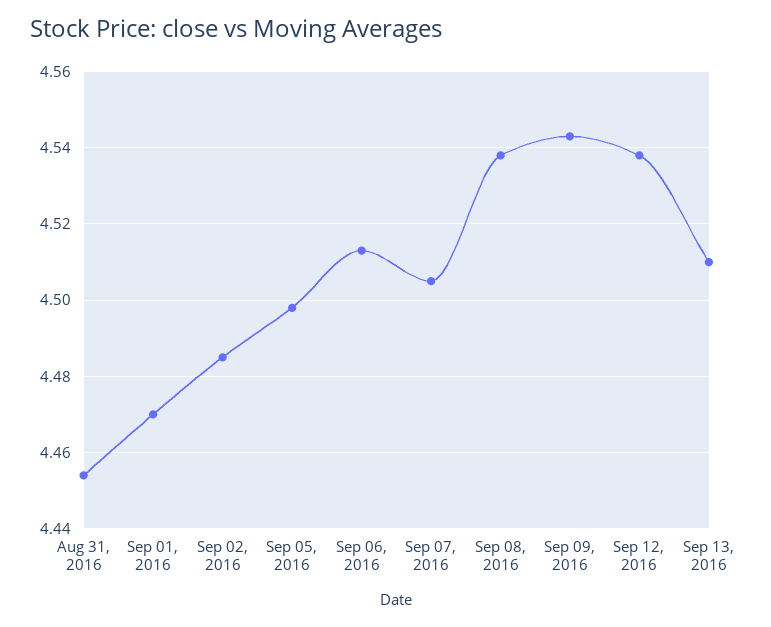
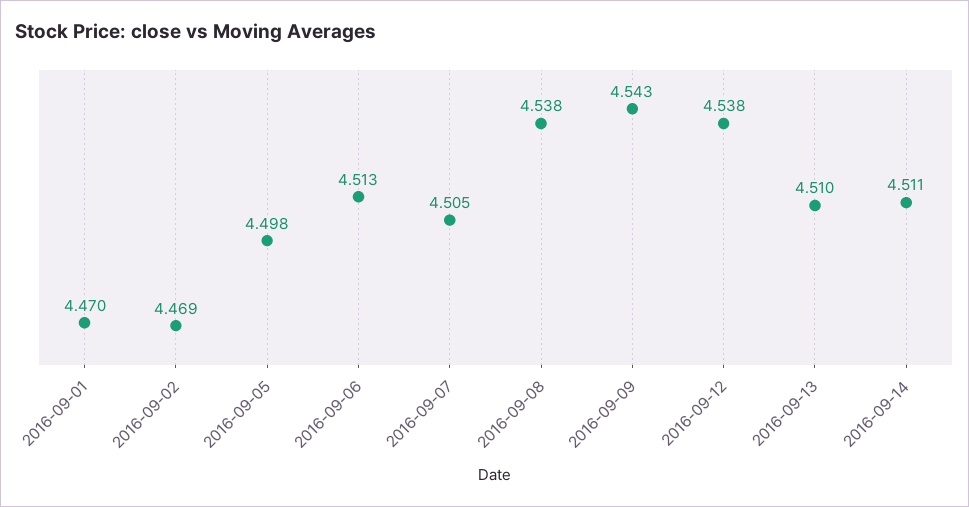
Aug 31, 2016: 4.455 -> none
Sep 02, 2016: 4.485 -> 4.469
2016-09-14: none -> 4.511

